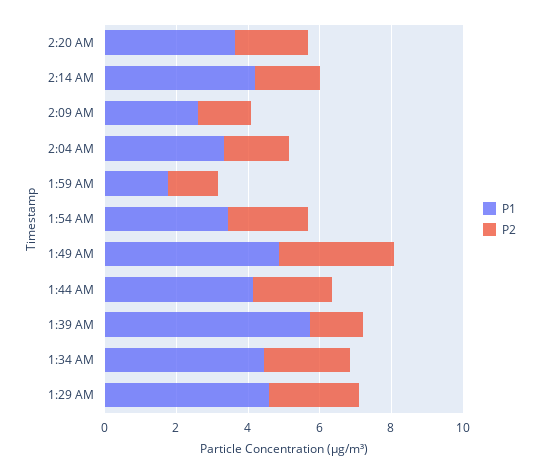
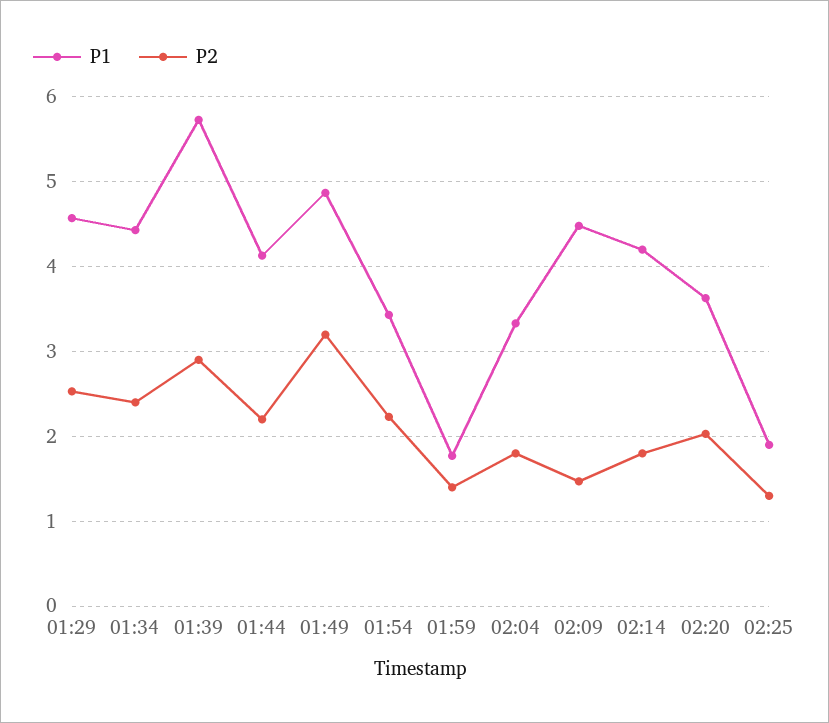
P1, 2:09 AM: 2.5 -> 4.5
P2, 1:39 AM: 1.5 -> 2.9
P1, 02:25: none -> 1.9
P2, 02:25: none -> 1.3

